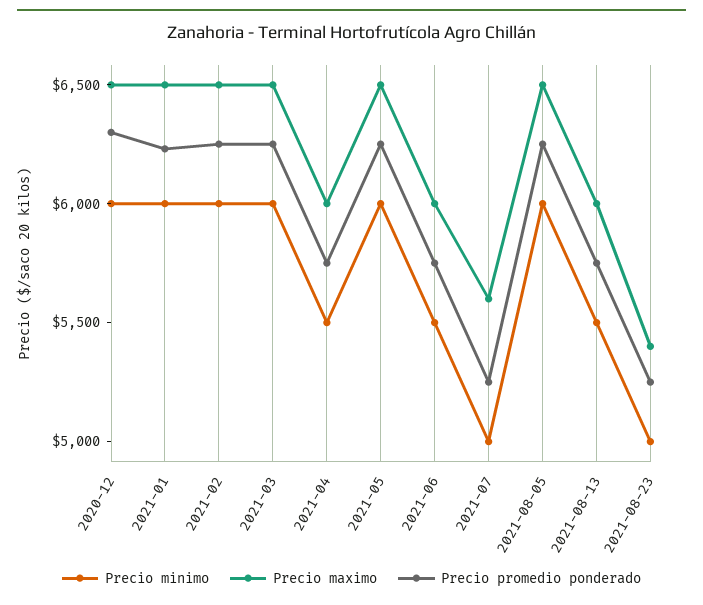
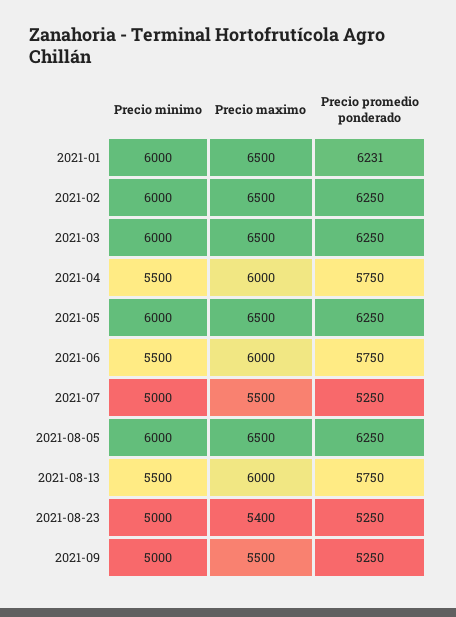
Precio minimo, 2020-12: 6000 -> none
Precio maximo, 2020-12: 6500 -> none
Precio promedio ponderado, 2020-12: 6300 -> none
Precio maximo, 2021-07: 5600 -> 5500
Precio minimo, 2021-09: none -> 5000
Precio maximo, 2021-09: none -> 5500
Precio promedio ponderado, 2021-09: none -> 5250

